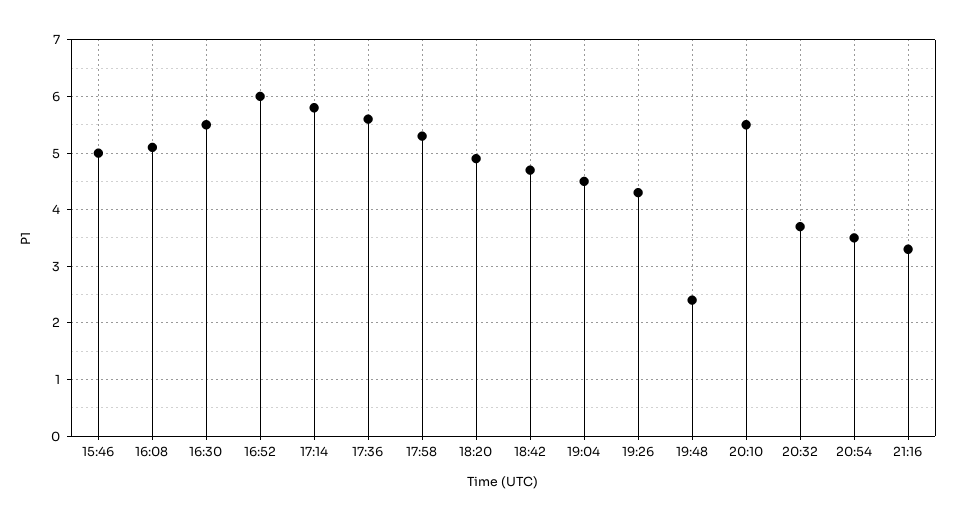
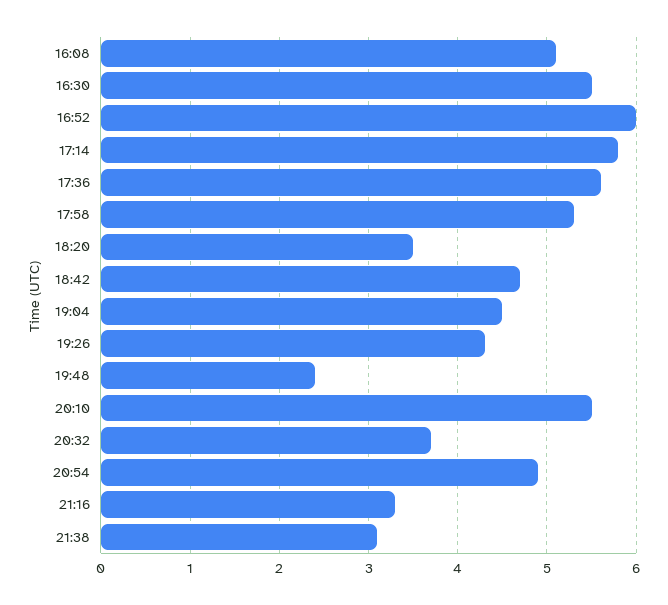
15:46: 5 -> none
18:20: 5 -> 3.5
20:54: 3.5 -> 4.9
21:38: none -> 3.1

